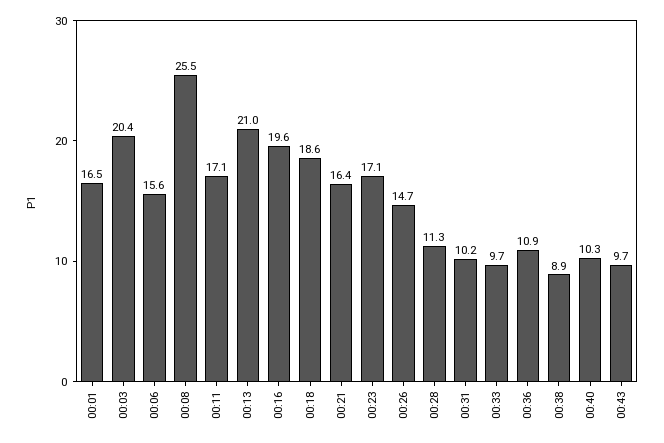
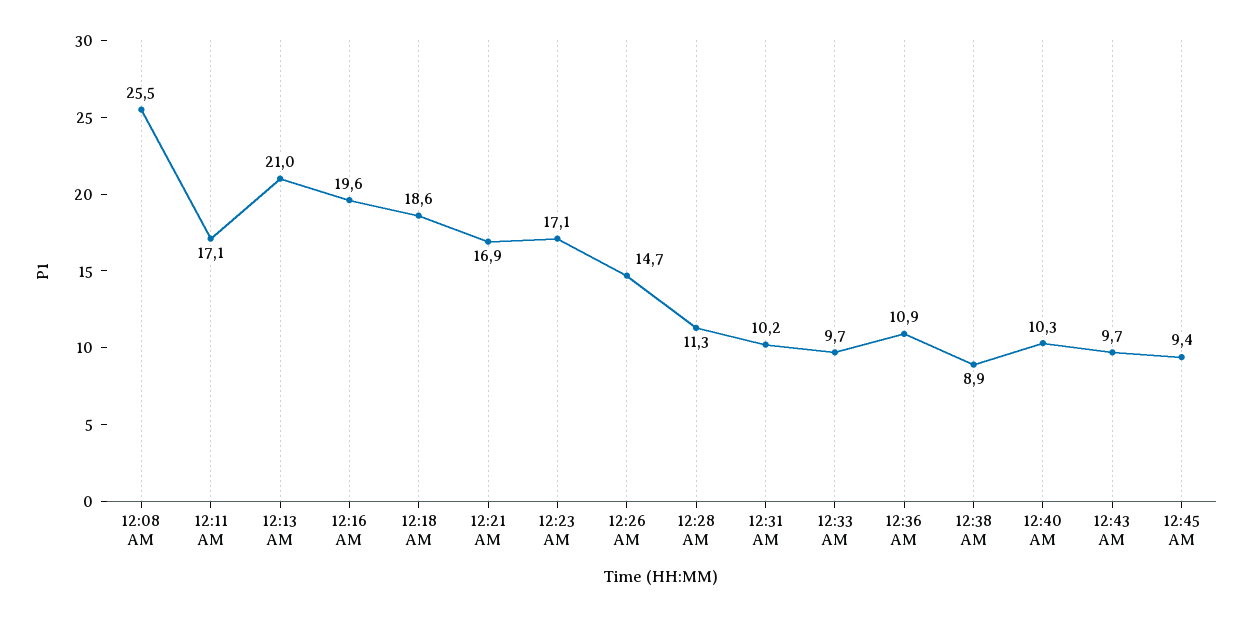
00:01: 16.5 -> none
00:03: 20.4 -> none
00:06: 15.6 -> none
00:21: 16.4 -> 16.9
12:45 AM: none -> 9.4

